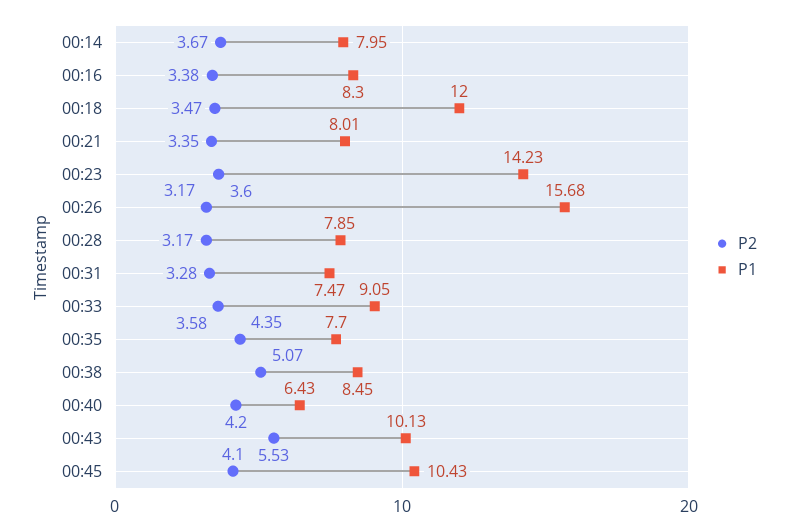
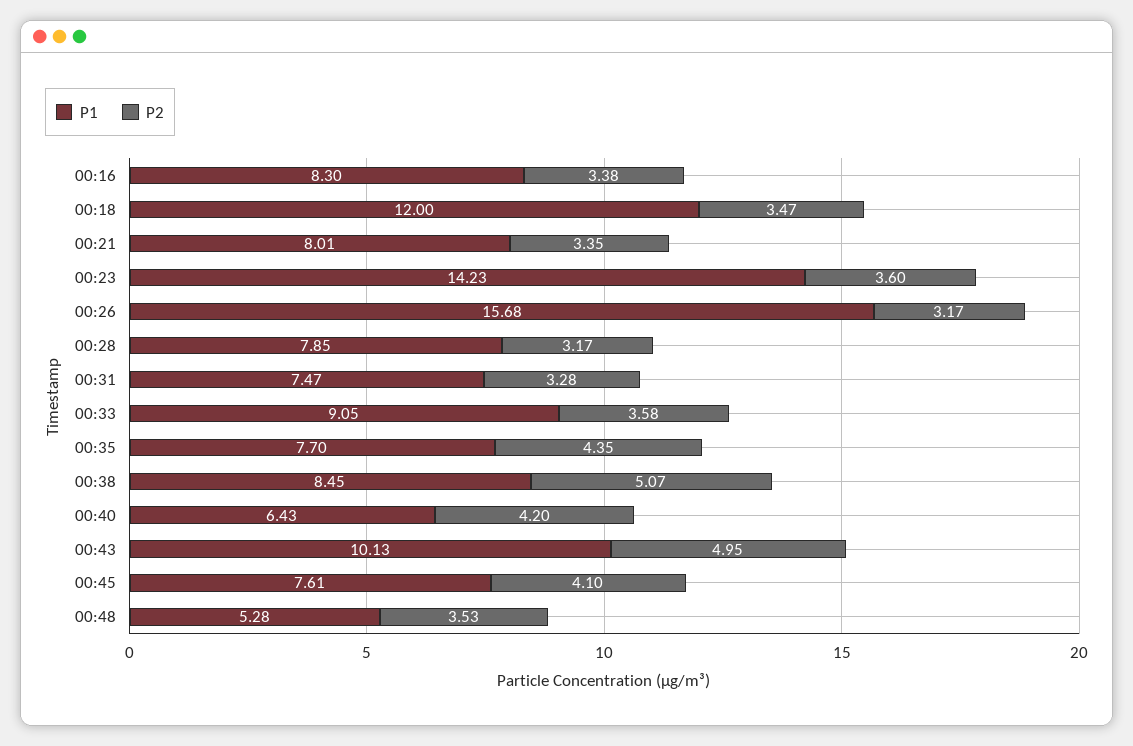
P2, 00:14: 3.67 -> none
P1, 00:14: 7.95 -> none
P2, 00:43: 5.53 -> 4.95
P1, 00:45: 10.43 -> 7.61
P1, 00:48: none -> 5.28
P2, 00:48: none -> 3.53

